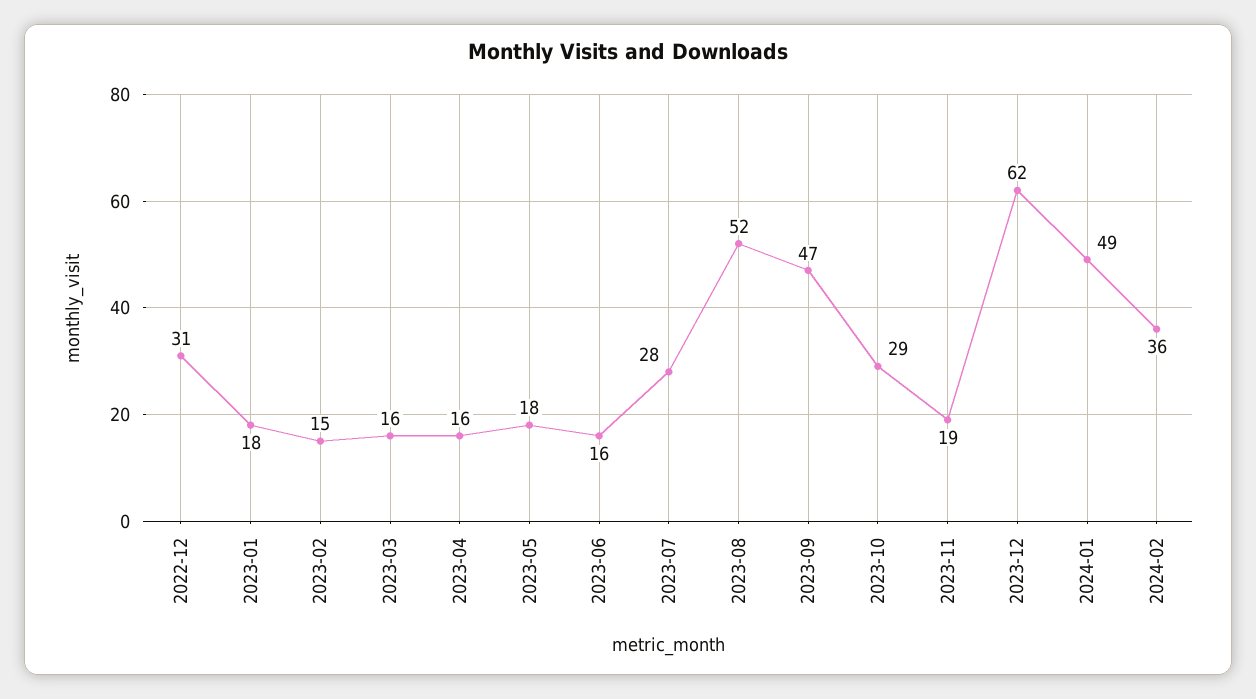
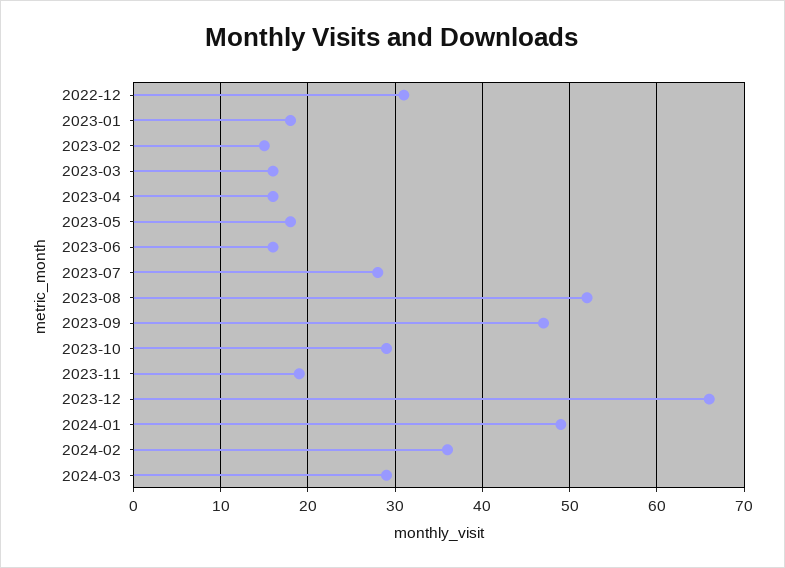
2023-12: 62 -> 66
2024-03: none -> 29

